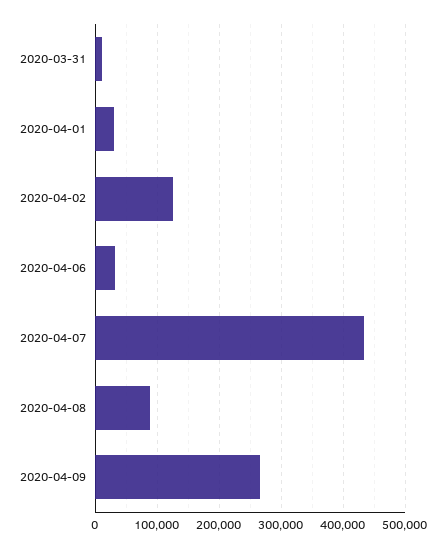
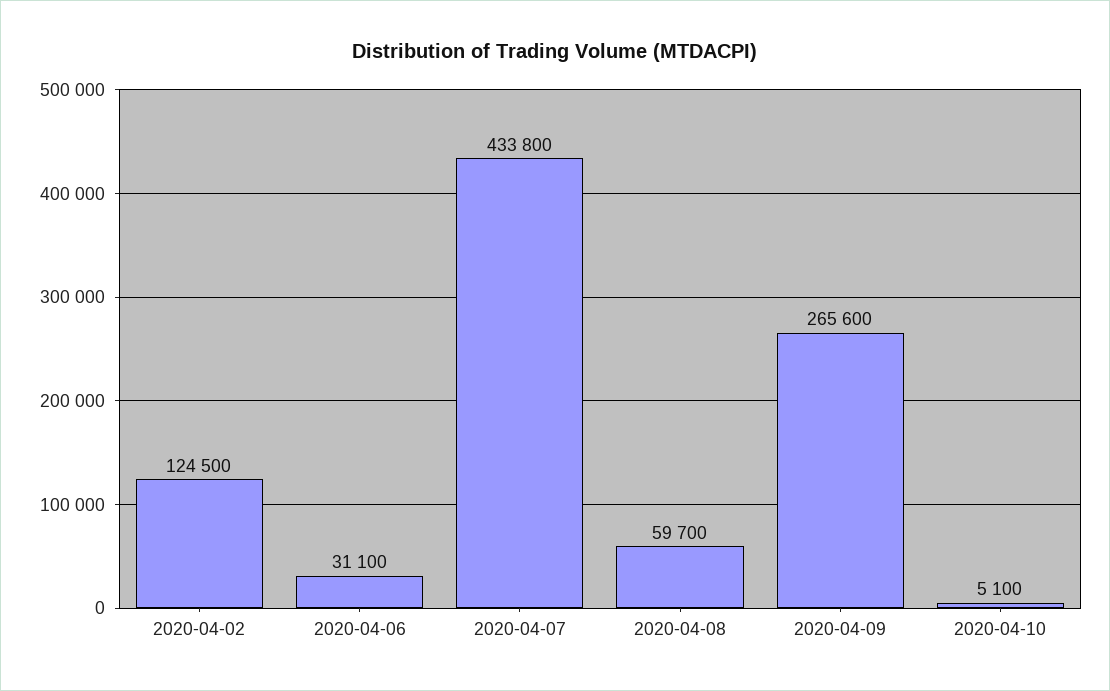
2020-03-31: 10000 -> none
2020-04-01: 30000 -> none
2020-04-08: 90000 -> 59700
2020-04-10: none -> 5100

